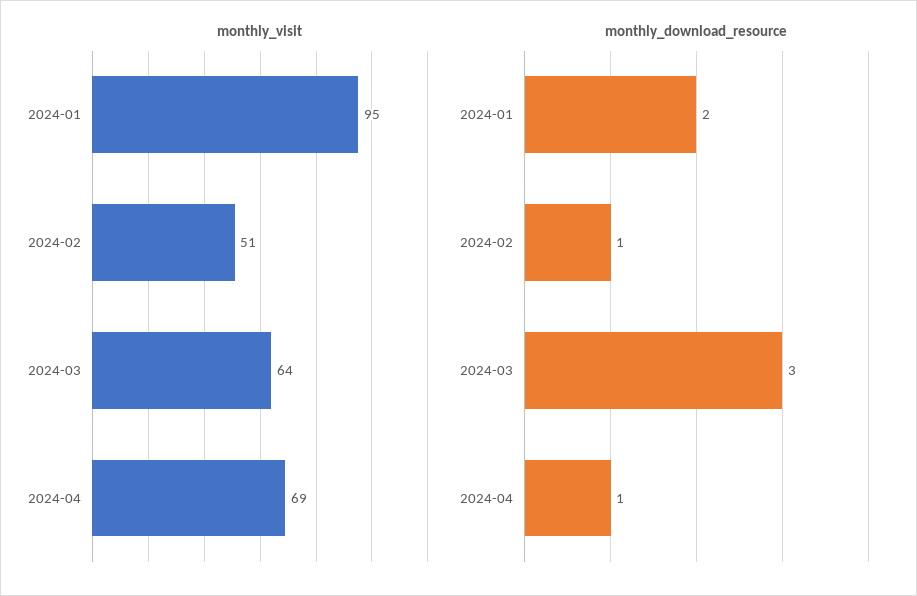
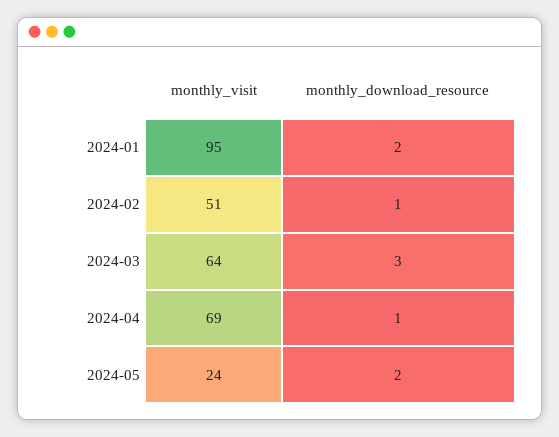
monthly_visit, 2024-05: none -> 24
monthly_download_resource, 2024-05: none -> 2

